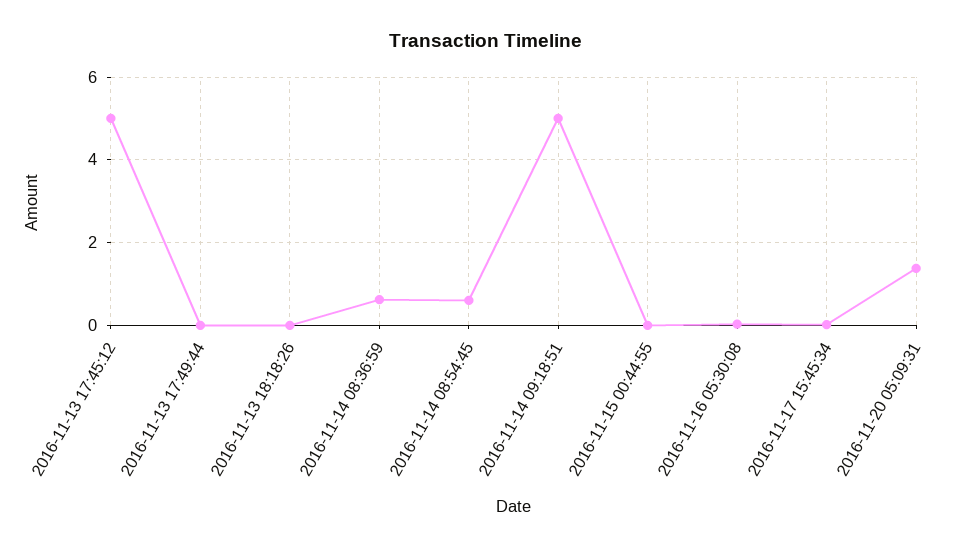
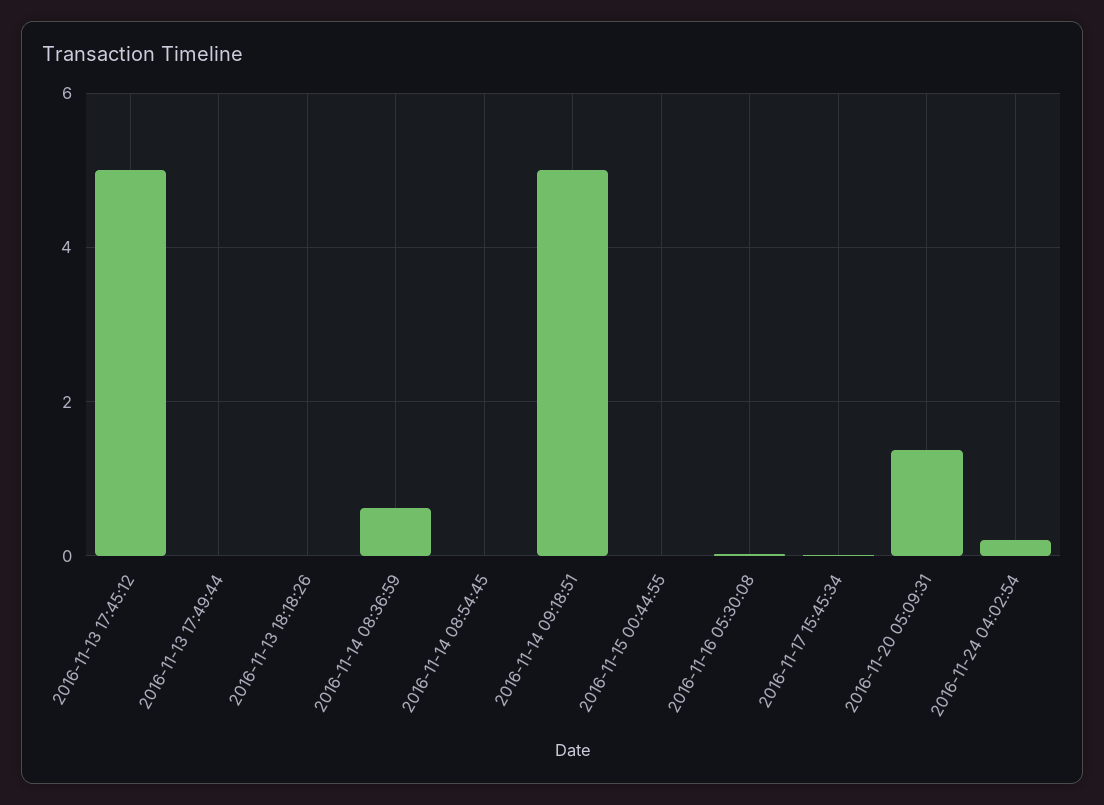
2016-11-14 08:54:45: 0.6 -> 0
2016-11-24 04:02:54: none -> 0.2

